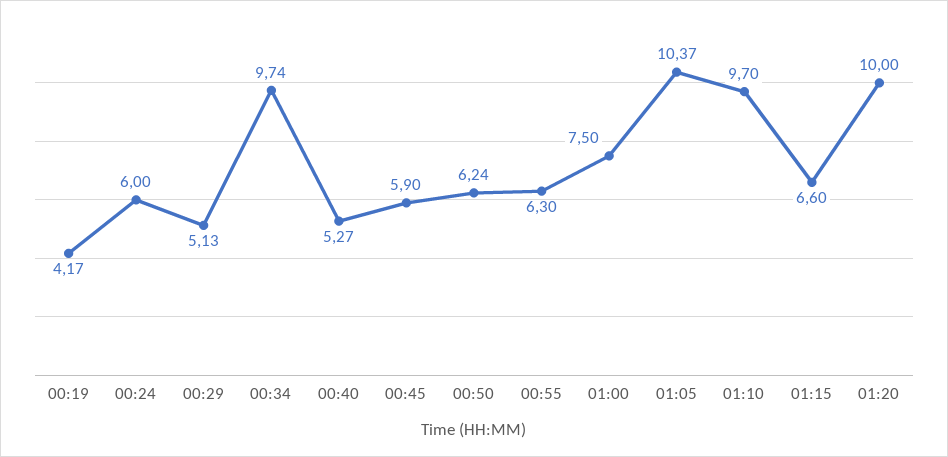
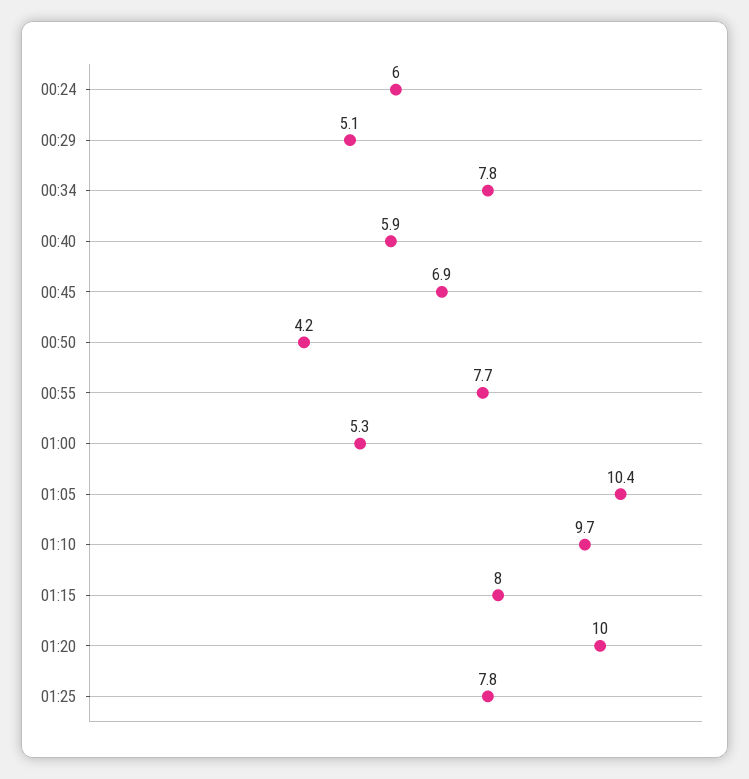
00:19: 4.17 -> none
00:34: 9.74 -> 7.8
00:40: 5.27 -> 5.9
00:45: 5.9 -> 6.9
00:50: 6.24 -> 4.2
00:55: 6.3 -> 7.7
01:00: 7.5 -> 5.3
01:15: 6.6 -> 8
01:25: none -> 7.8

